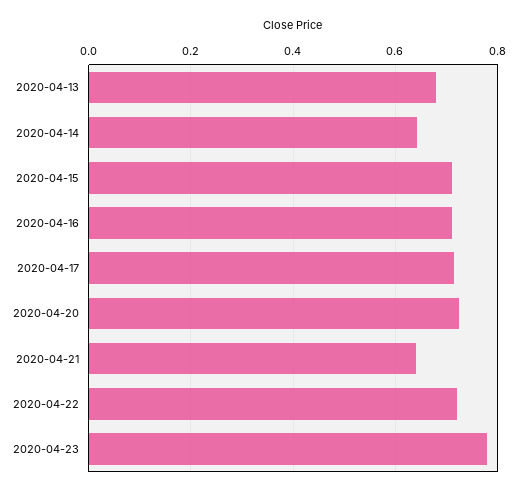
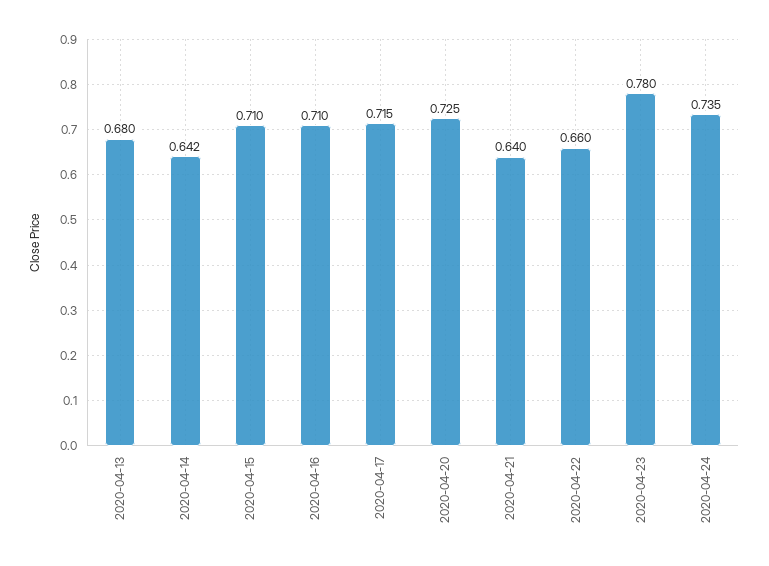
2020-04-22: 0.72 -> 0.66
2020-04-24: none -> 0.735

